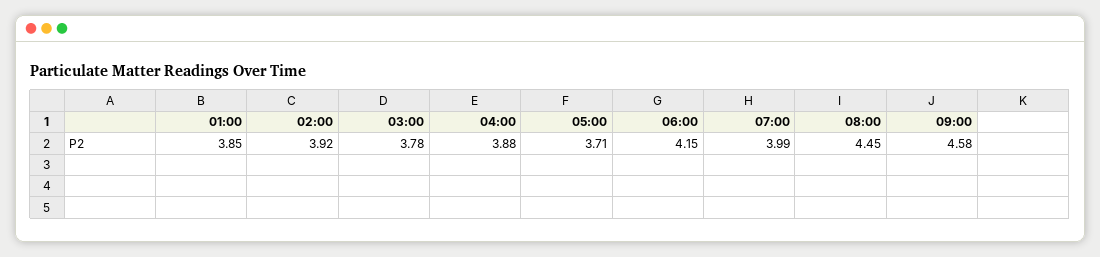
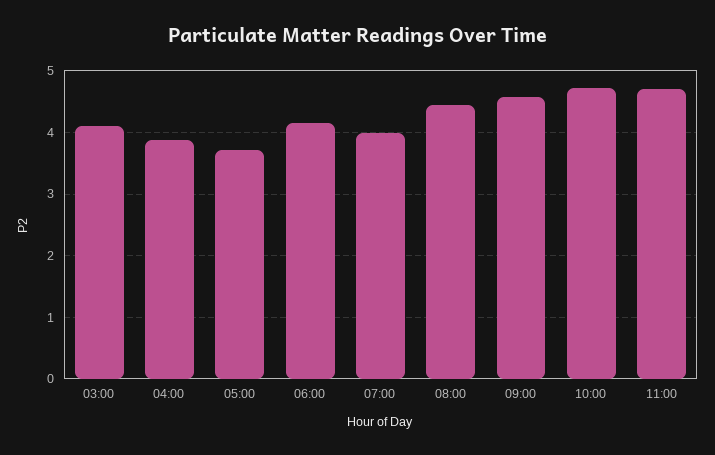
01:00: 3.85 -> none
02:00: 3.92 -> none
03:00: 3.78 -> 4.1
10:00: none -> 4.7
11:00: none -> 4.7

